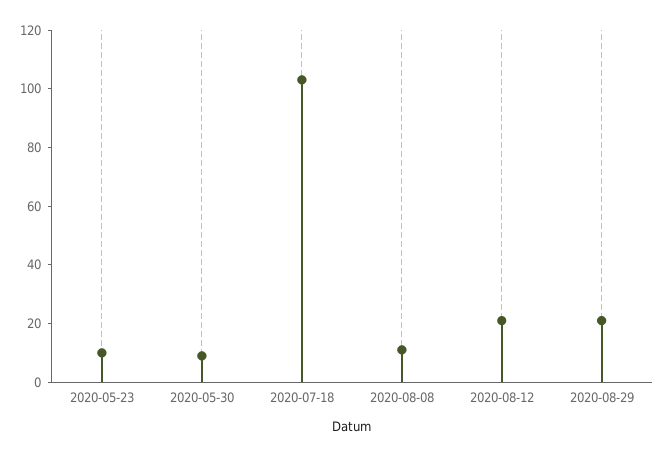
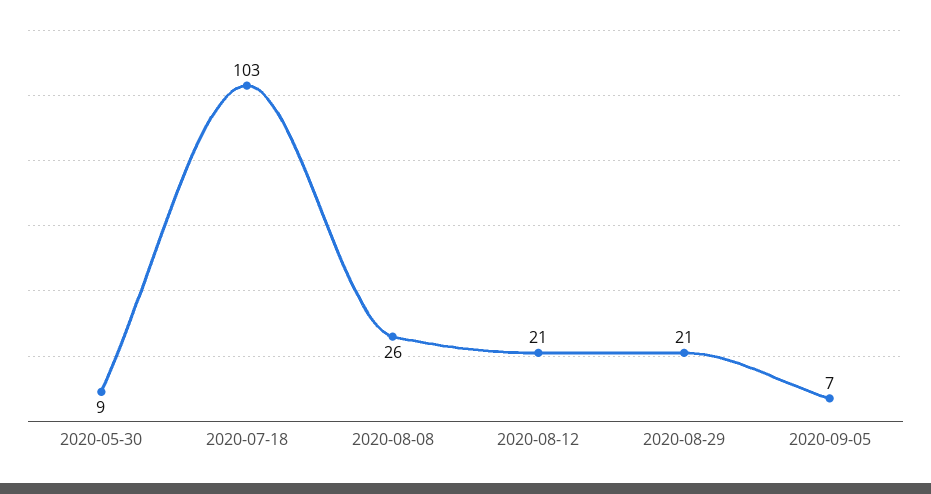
2020-05-23: 10 -> none
2020-08-08: 10 -> 26
2020-09-05: none -> 7

